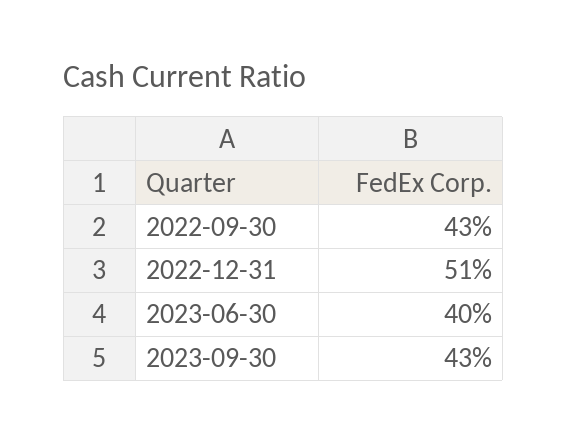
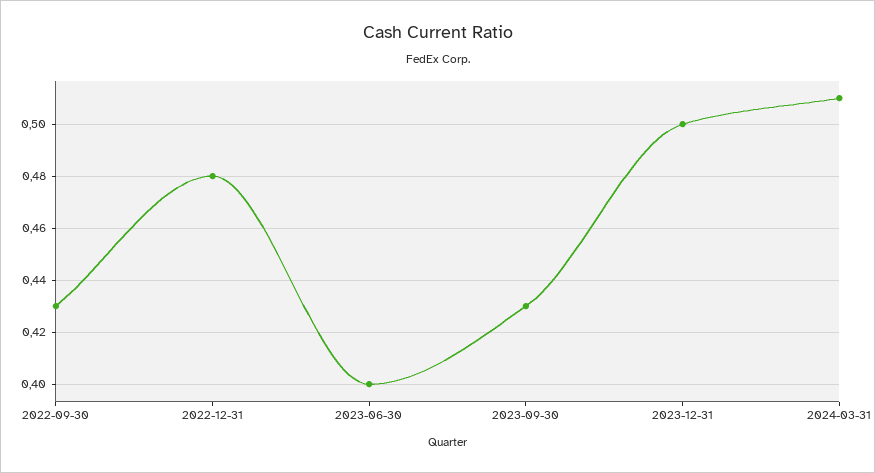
2022-12-31: 0.51 -> 0.48
2023-12-31: none -> 0.5
2024-03-31: none -> 0.51

